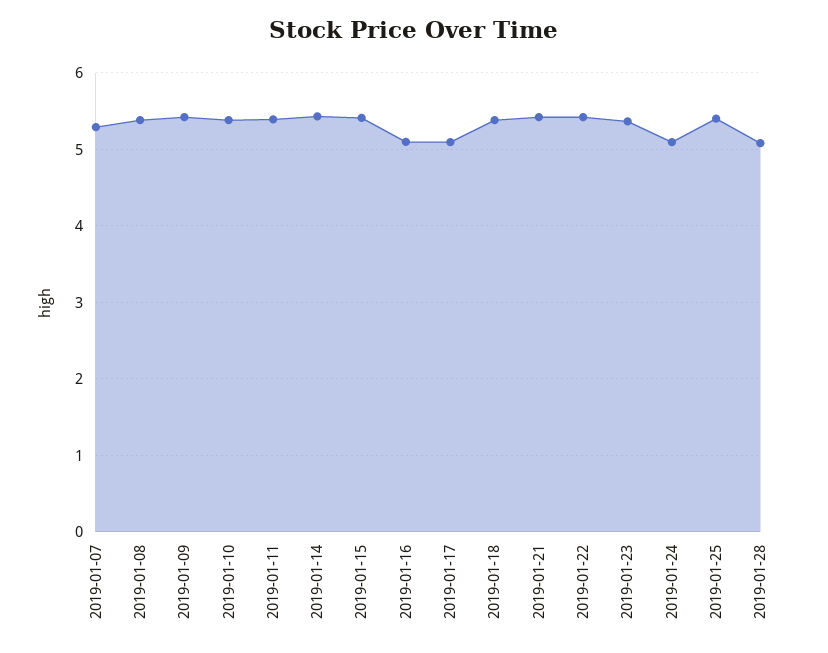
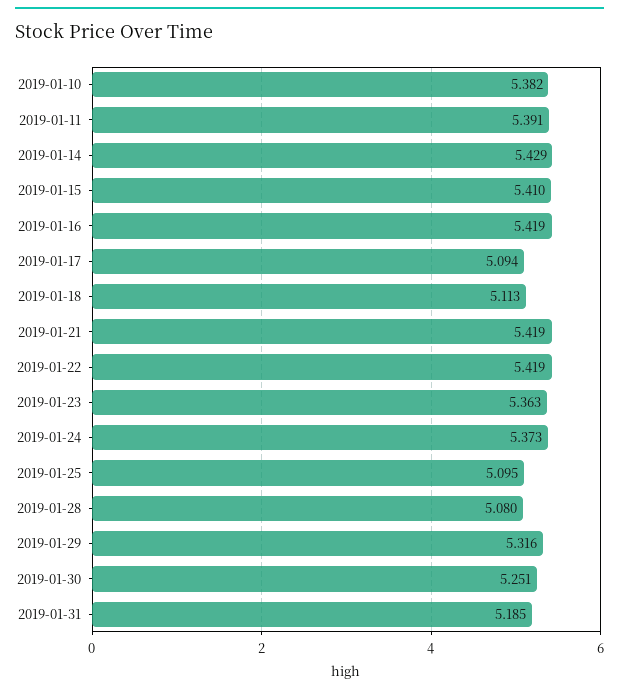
2019-01-07: 5.3 -> none
2019-01-08: 5.4 -> none
2019-01-09: 5.4 -> none
2019-01-16: 5.1 -> 5.419
2019-01-18: 5.4 -> 5.113
2019-01-24: 5.1 -> 5.373
2019-01-25: 5.4 -> 5.095
2019-01-29: none -> 5.316
2019-01-30: none -> 5.251
2019-01-31: none -> 5.185

